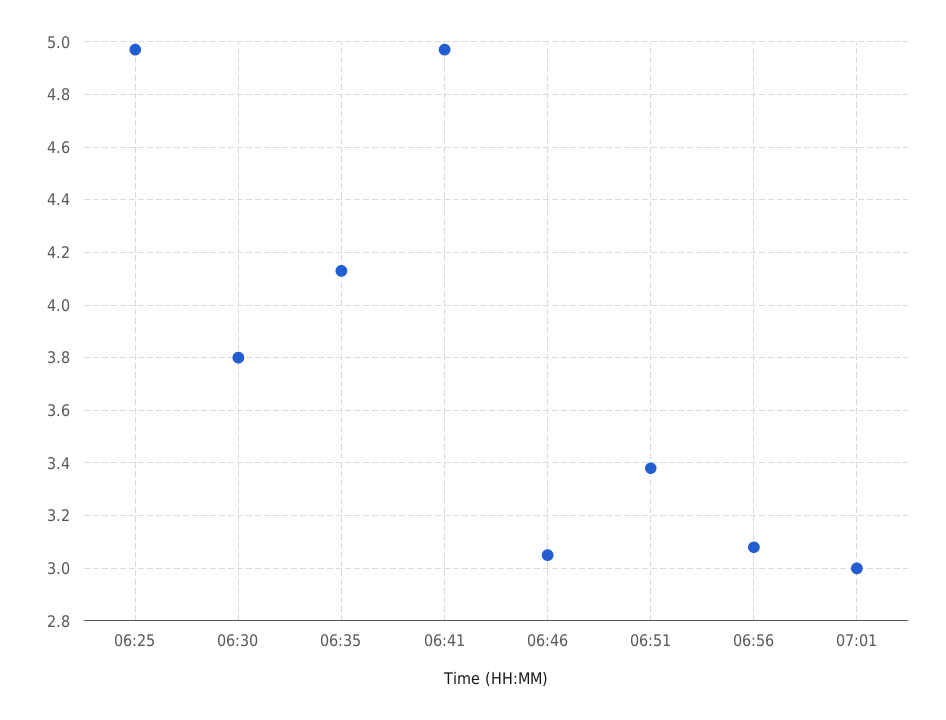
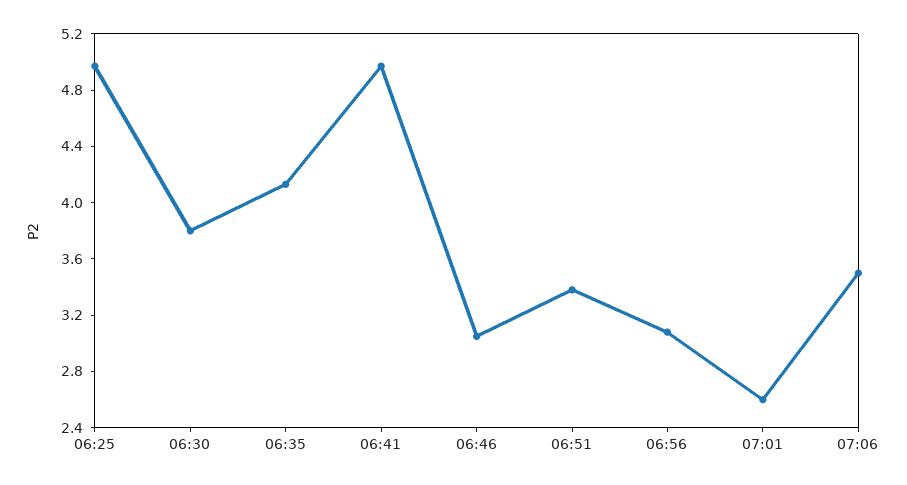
07:01: 3 -> 2.6
07:06: none -> 3.5

